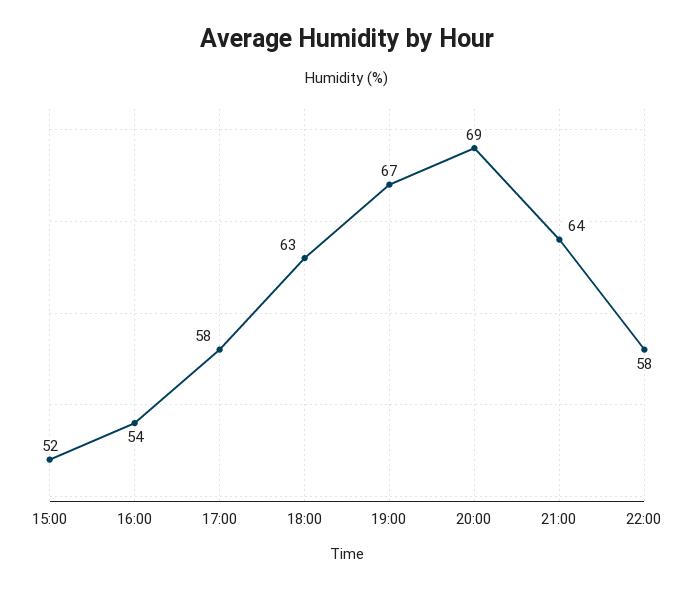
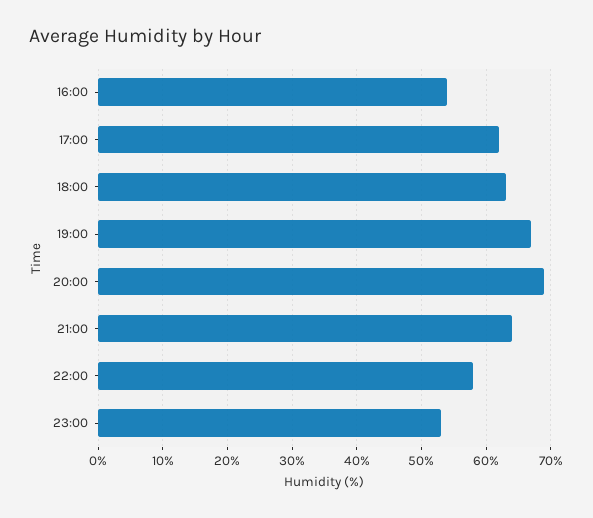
15:00: 52 -> none
17:00: 58 -> 62
23:00: none -> 53

